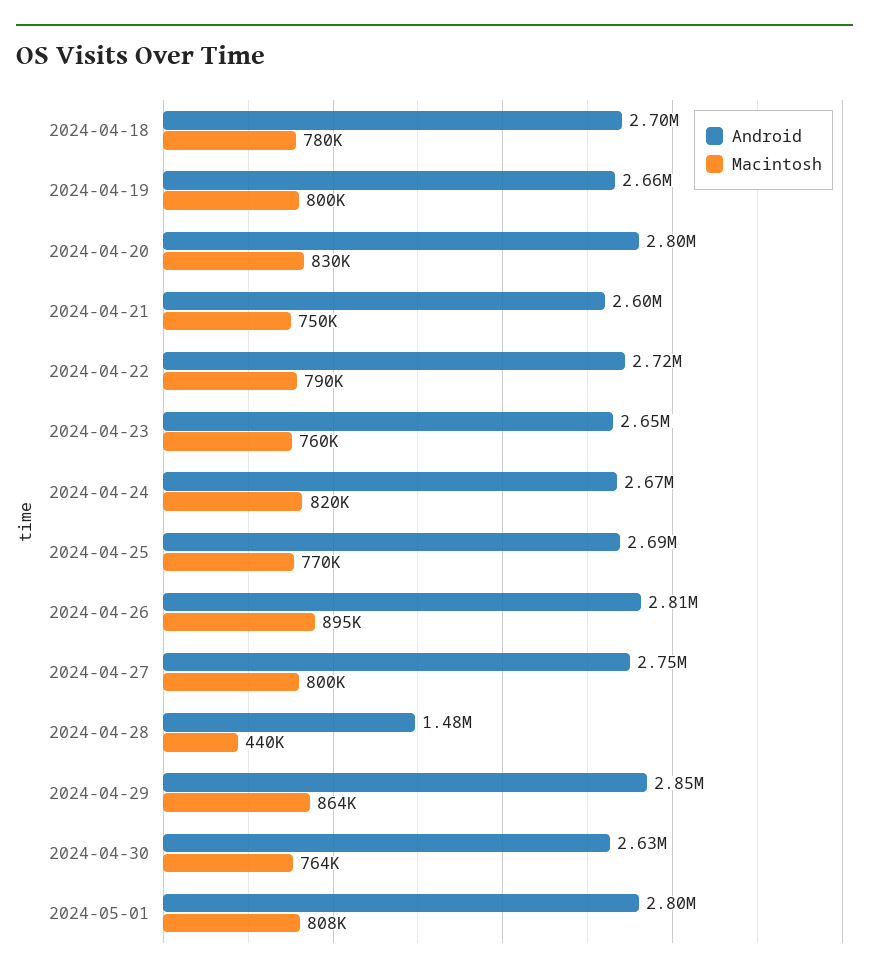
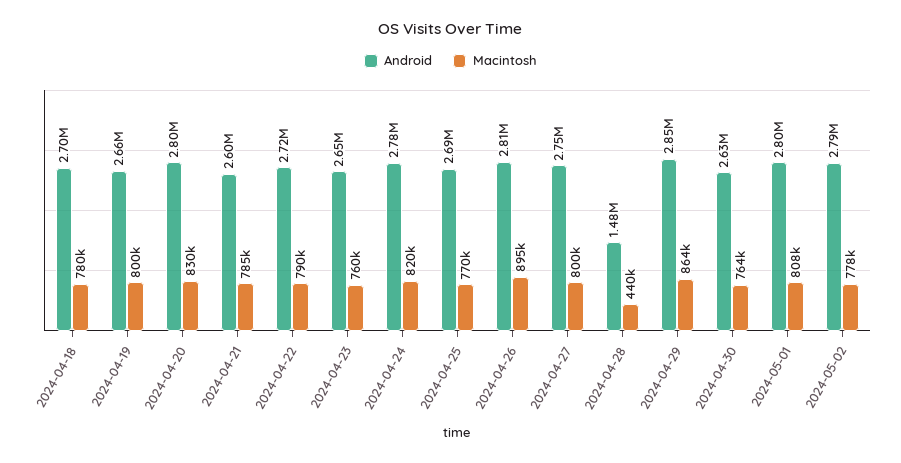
Macintosh, 2024-04-21: 750000 -> 785000
Android, 2024-04-24: 2670000 -> 2780000
Android, 2024-05-02: none -> 2790000
Macintosh, 2024-05-02: none -> 778000

